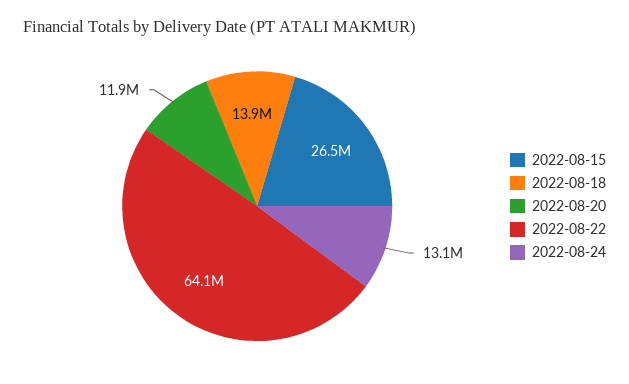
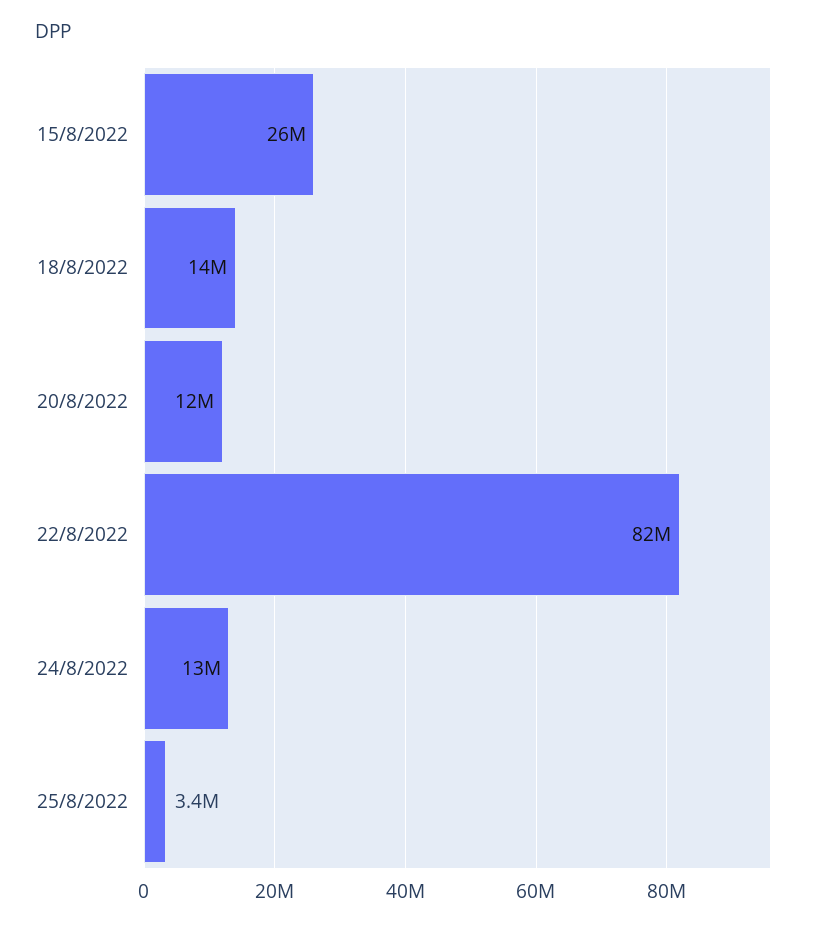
2022-08-22: 64100000 -> 82000000
25/8/2022: none -> 3400000

